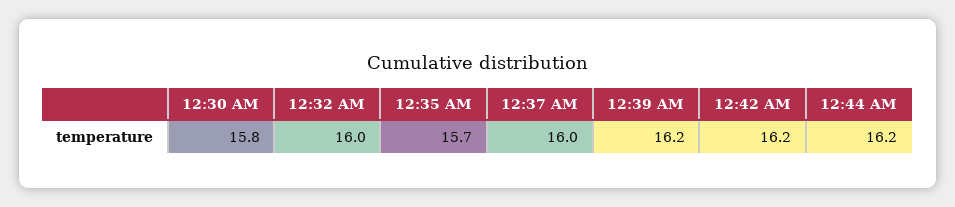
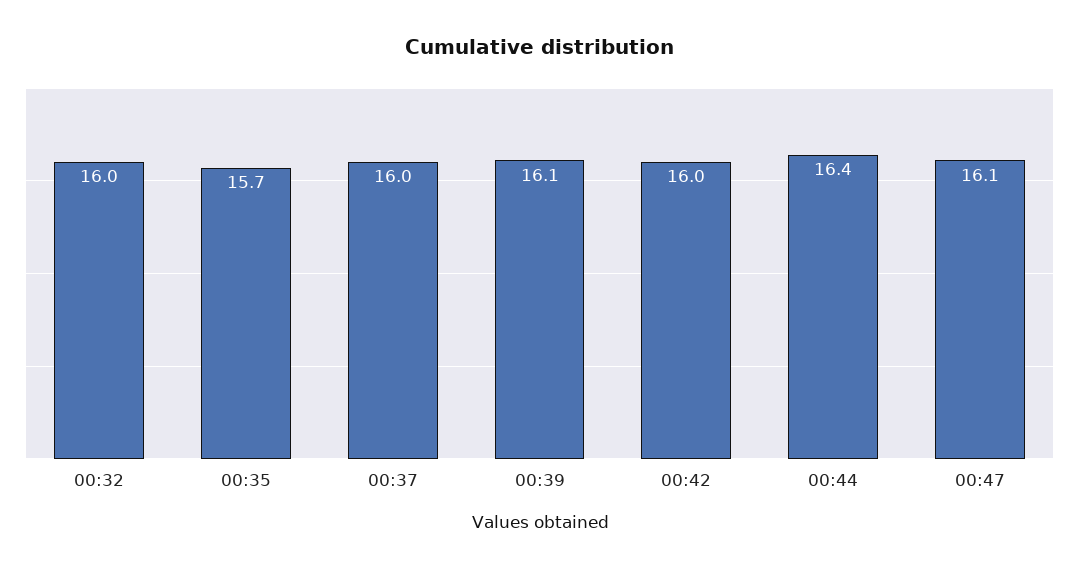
12:30 AM: 15.8 -> none
12:39 AM: 16.2 -> 16.1
12:42 AM: 16.2 -> 16
12:44 AM: 16.2 -> 16.4
00:47: none -> 16.1

